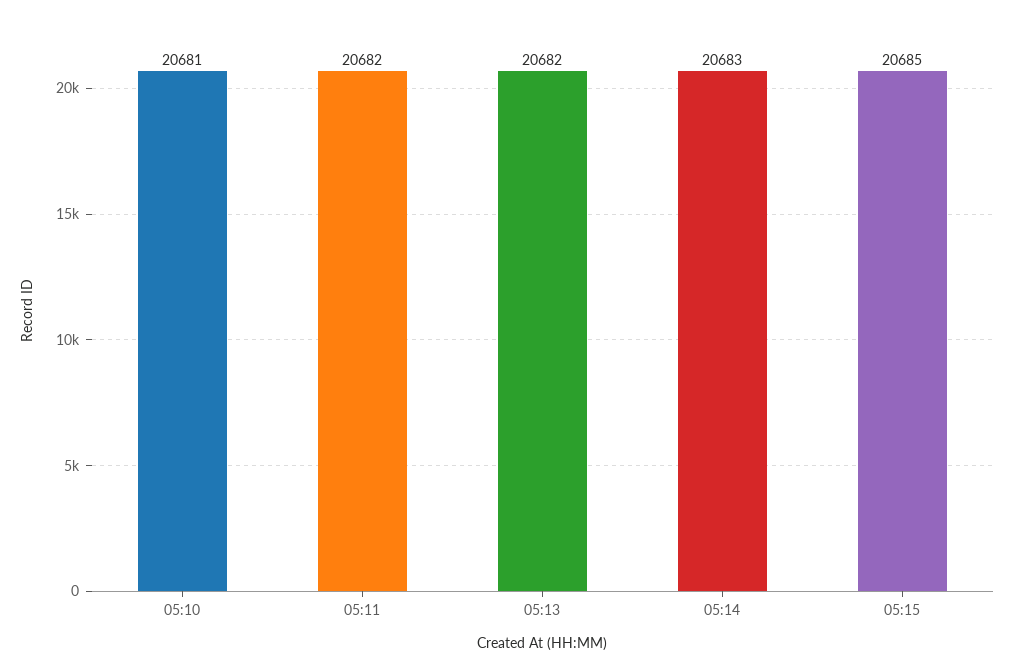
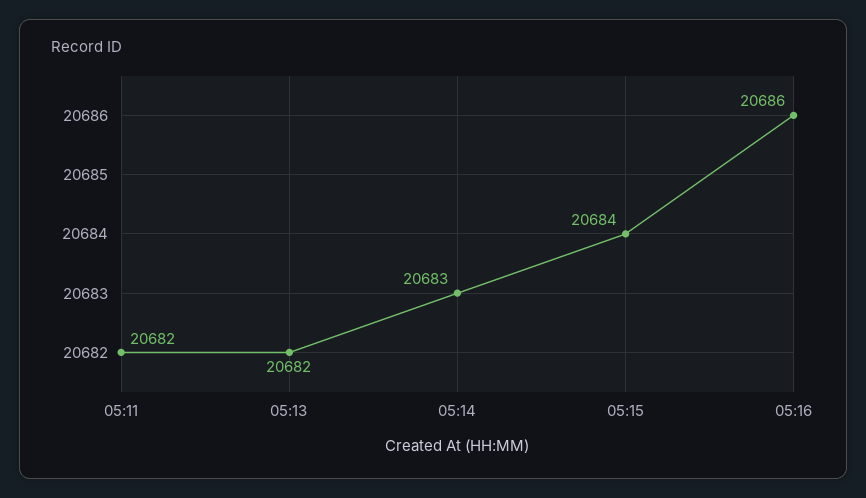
05:10: 20681 -> none
05:15: 20685 -> 20684
05:16: none -> 20686

